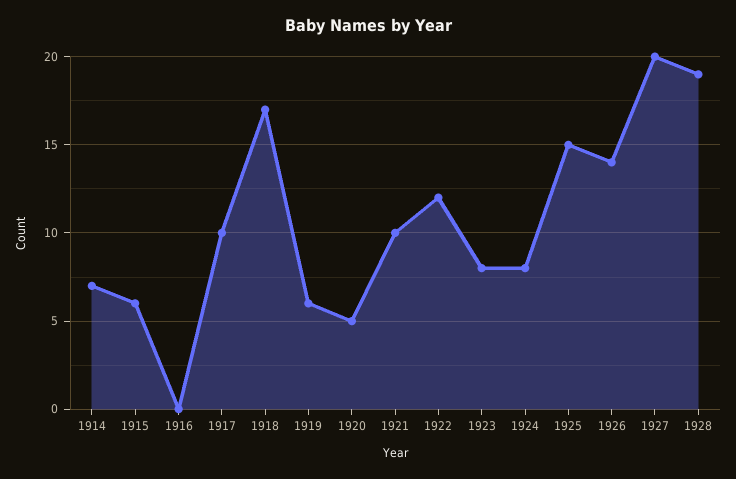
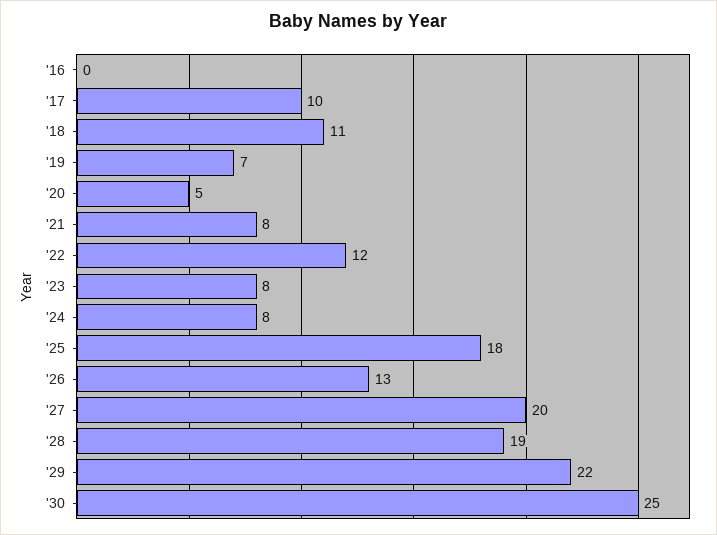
1914: 7 -> none
1915: 6 -> none
1918: 17 -> 11
1919: 6 -> 7
1921: 10 -> 8
1925: 15 -> 18
1926: 14 -> 13
'29: none -> 22
'30: none -> 25

